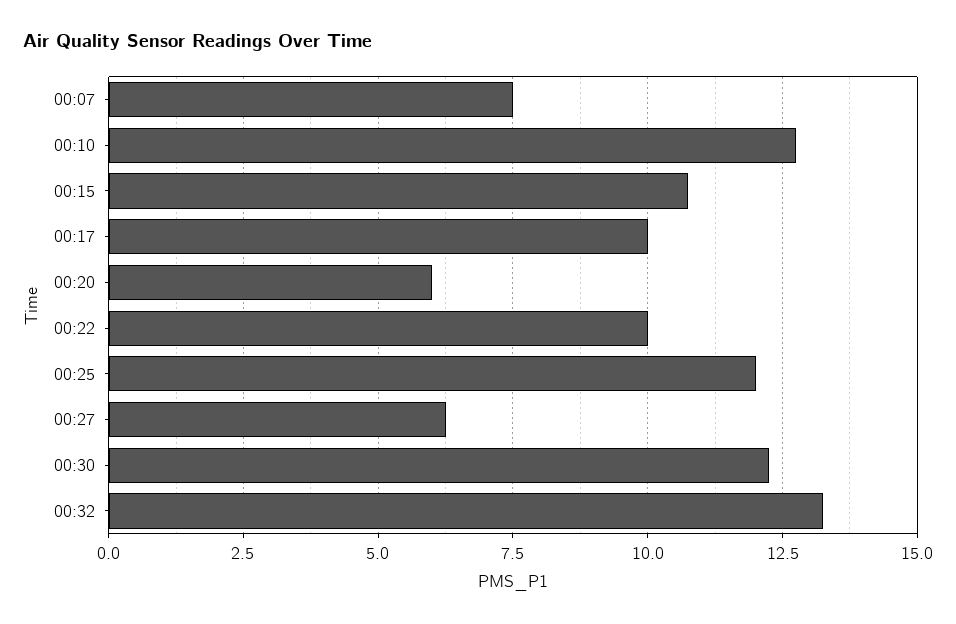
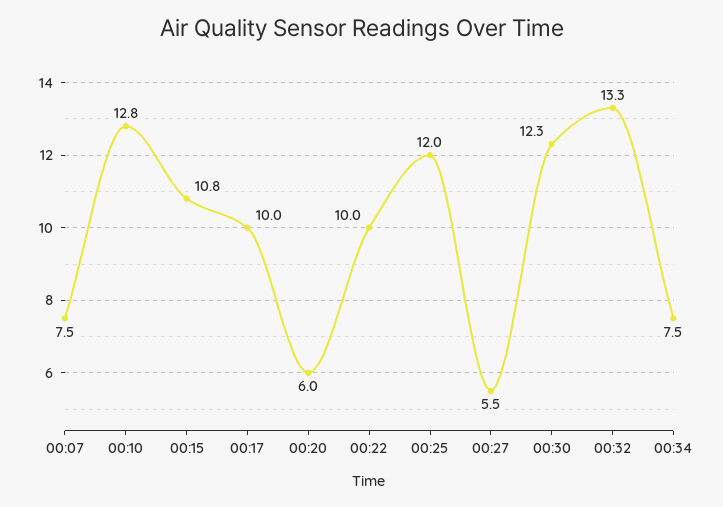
00:27: 6.25 -> 5.5
00:34: none -> 7.5

